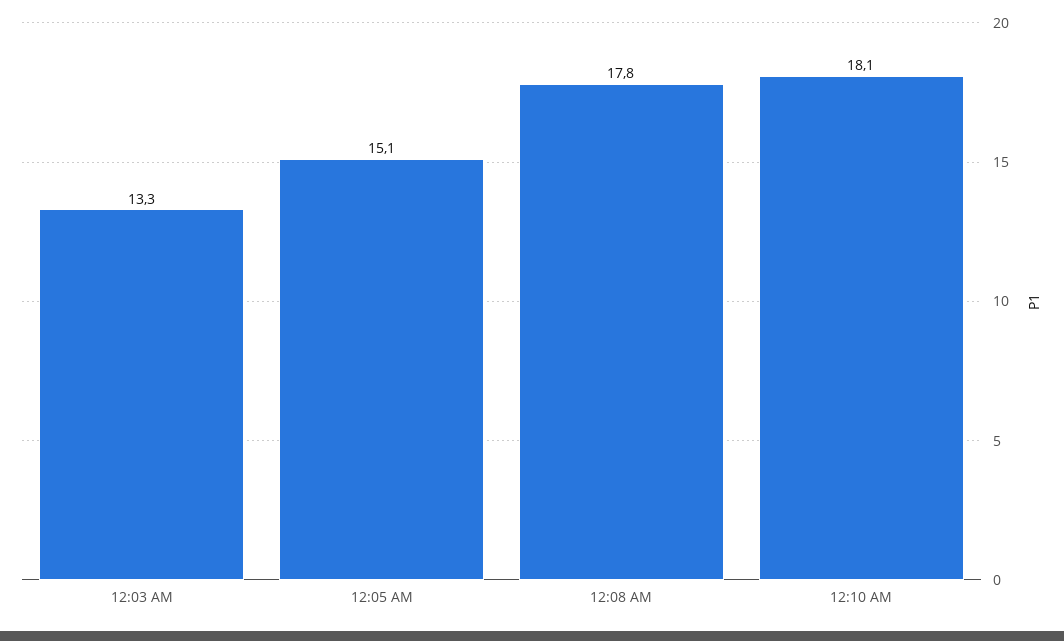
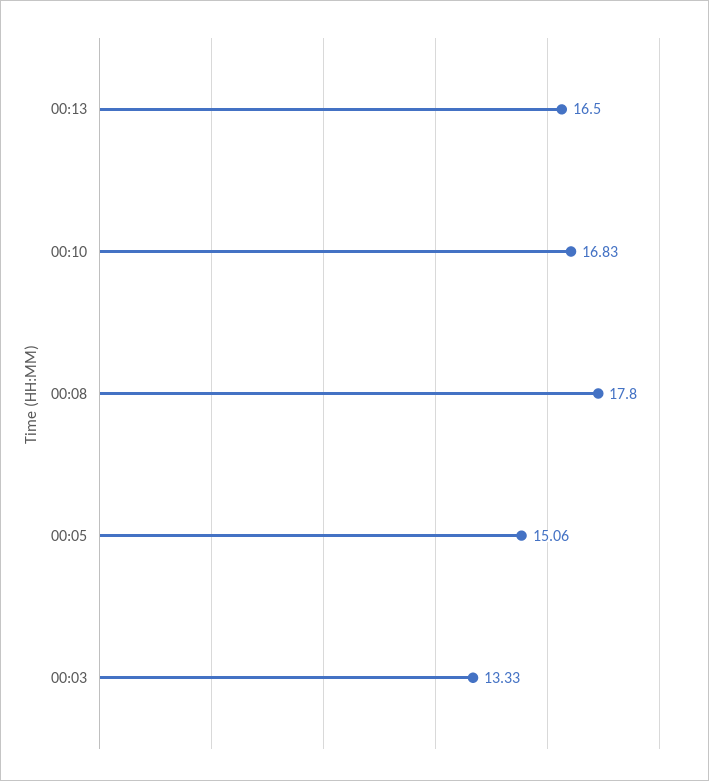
12:10 AM: 18.1 -> 16.83
00:13: none -> 16.5

